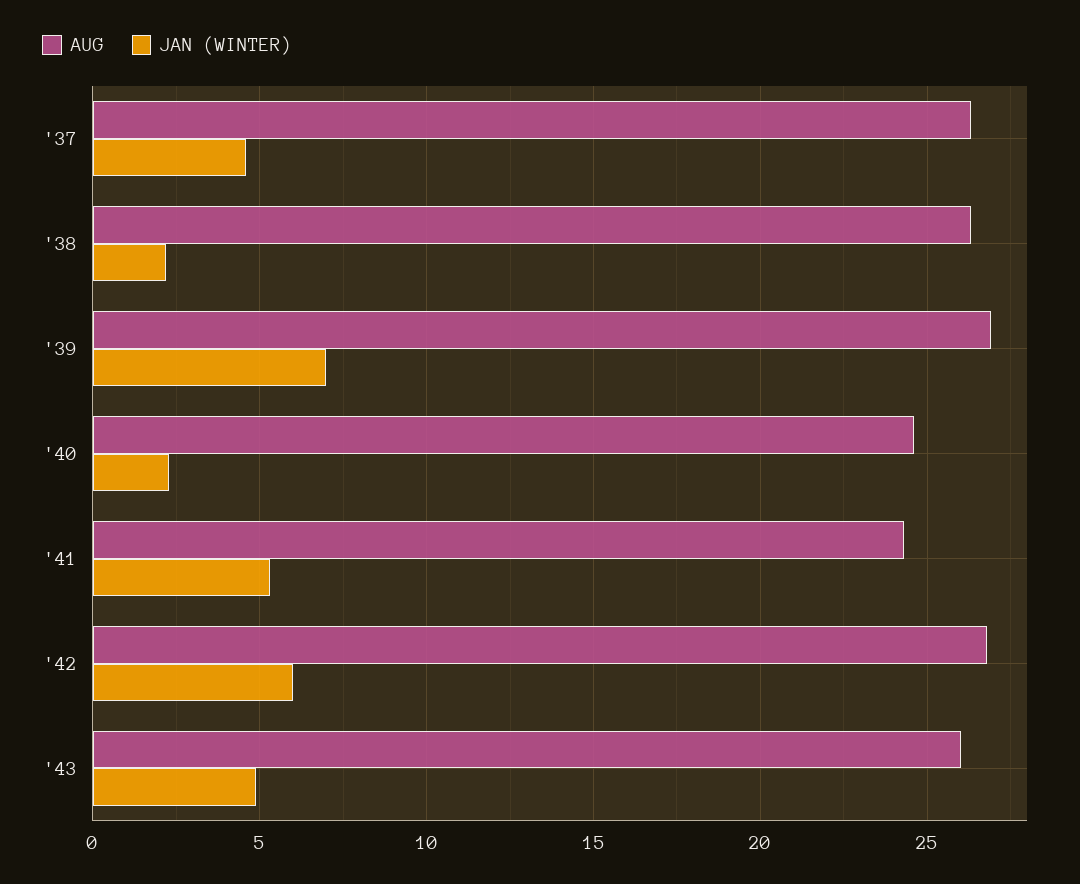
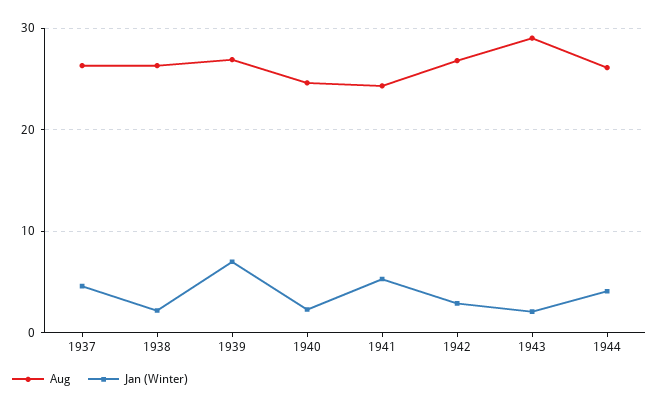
JAN (WINTER), '42: 6 -> 3
AUG, '43: 26 -> 29
JAN (WINTER), '43: 5 -> 2
AUG, 1944: none -> 26
JAN (WINTER), 1944: none -> 4

